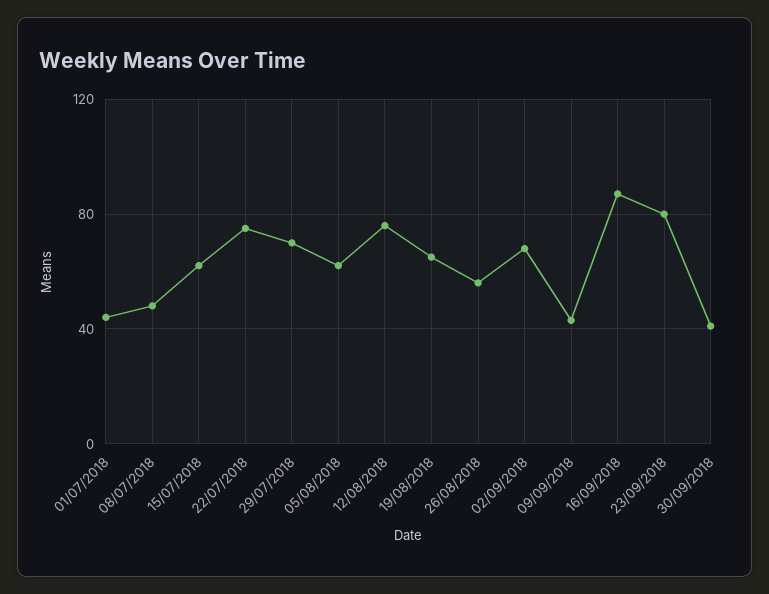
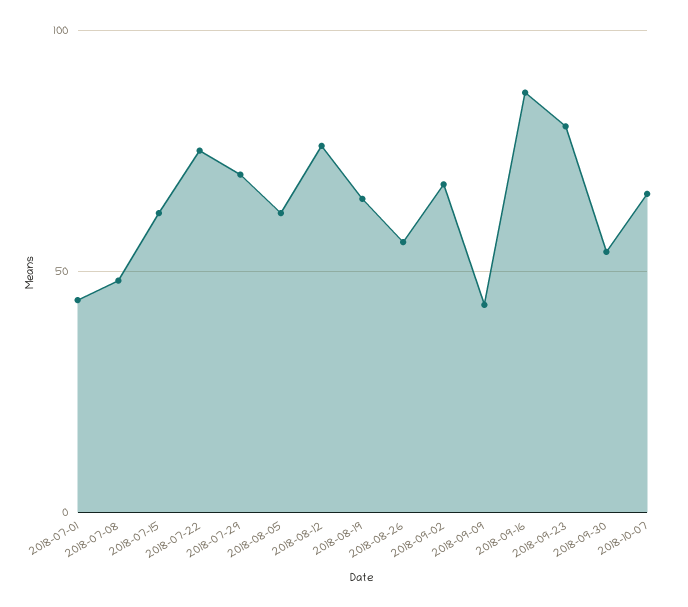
30/09/2018: 40 -> 55
2018-10-07: none -> 65

